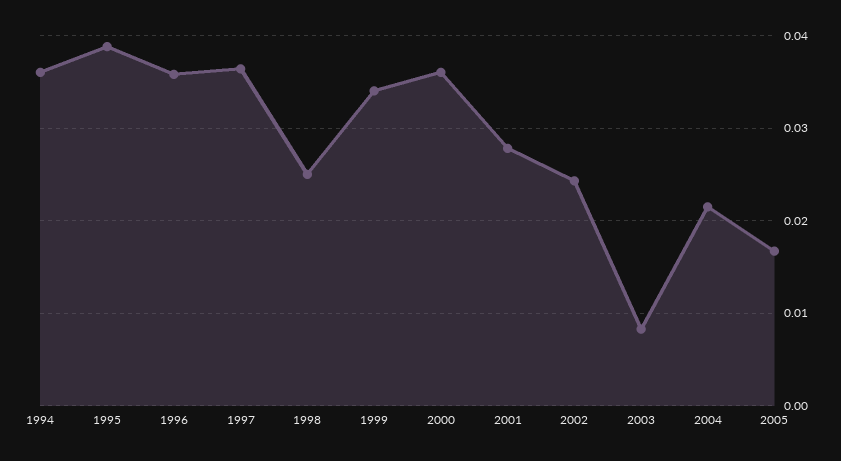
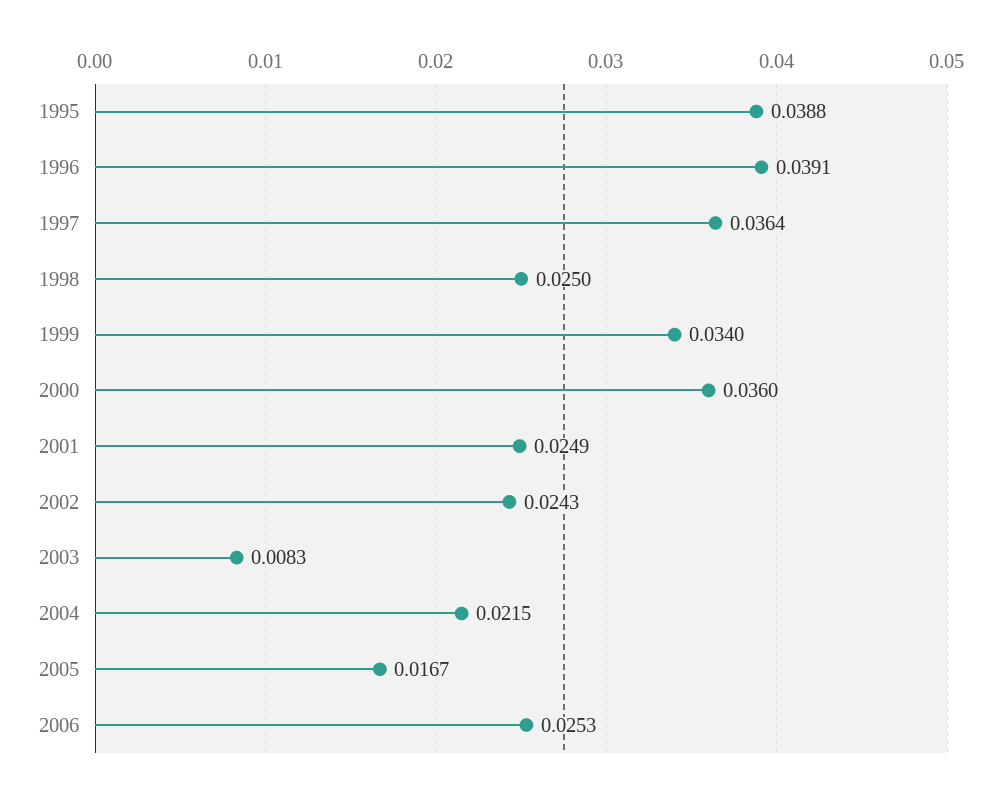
1994: 0.036 -> none
1996: 0.036 -> 0.0391
2001: 0.028 -> 0.0249
2006: none -> 0.0253

